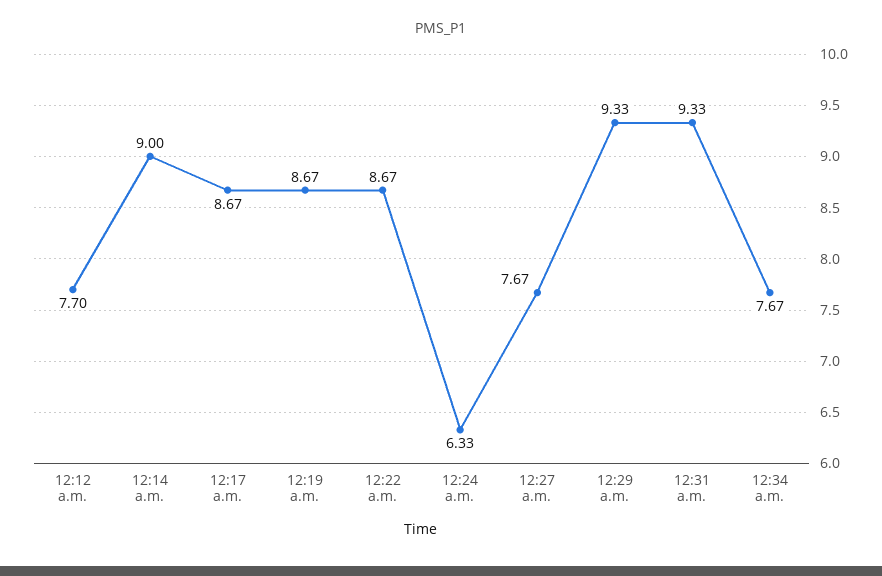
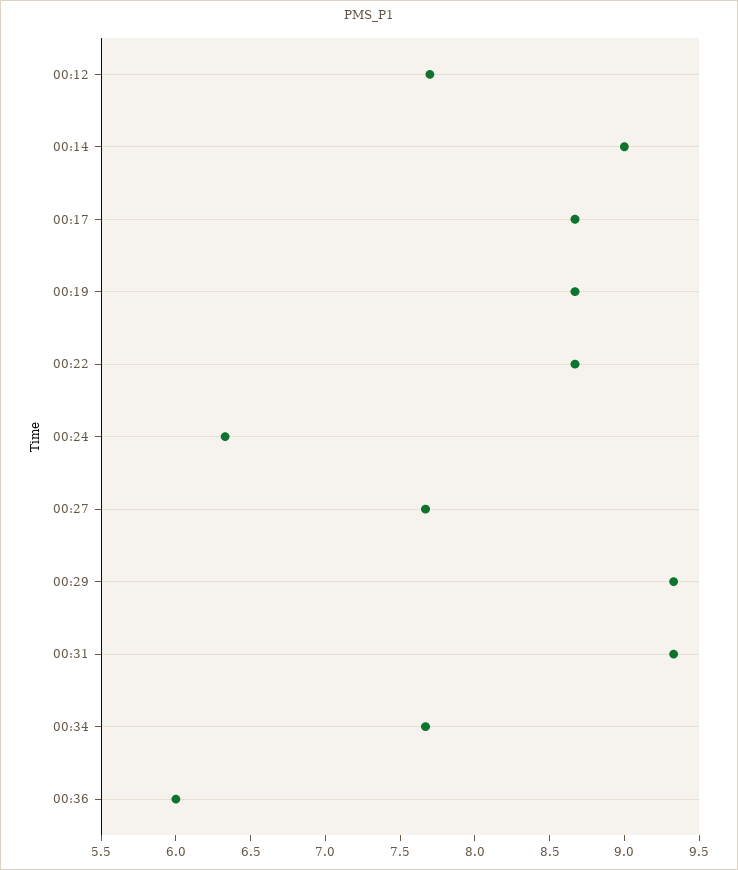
00:36: none -> 6

